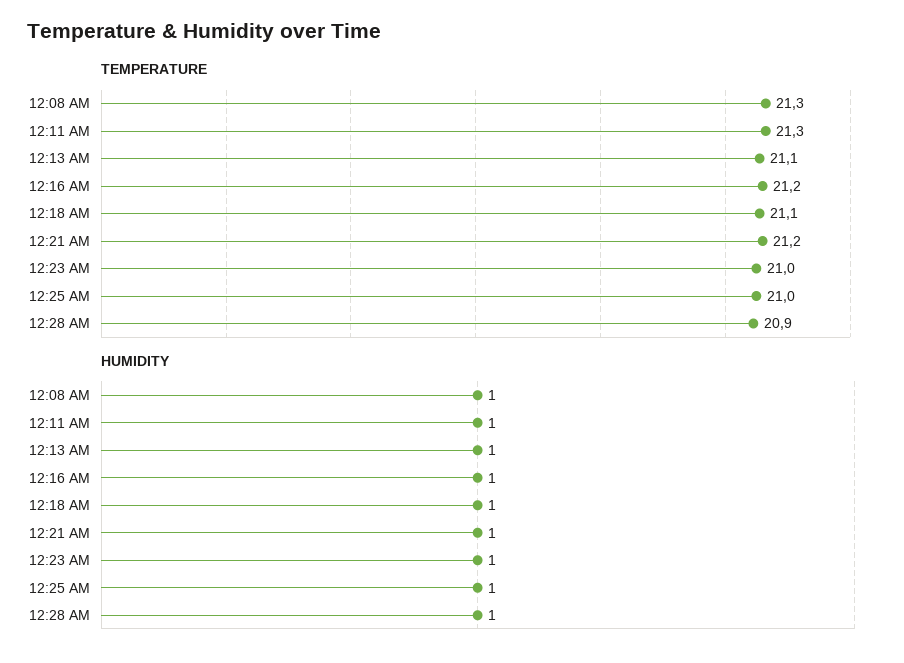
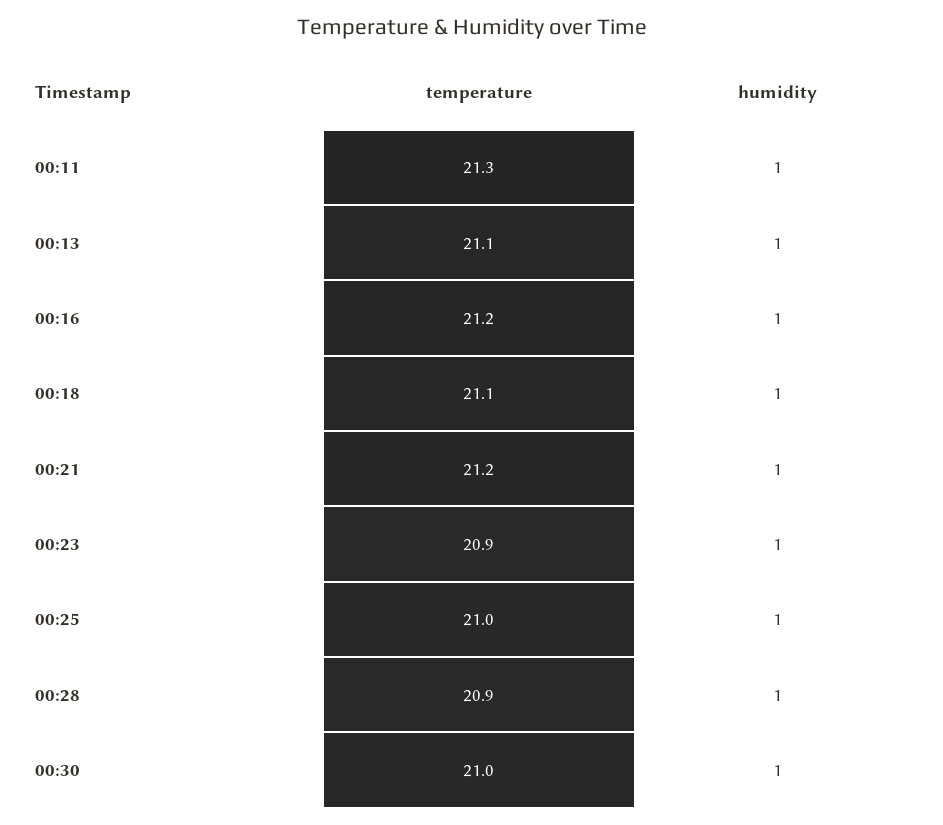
TEMPERATURE, 12:08 AM: 21.3 -> none
TEMPERATURE, 12:23 AM: 21 -> 20.9
HUMIDITY, 12:08 AM: 1 -> none
TEMPERATURE, 00:30: none -> 21
HUMIDITY, 00:30: none -> 1

